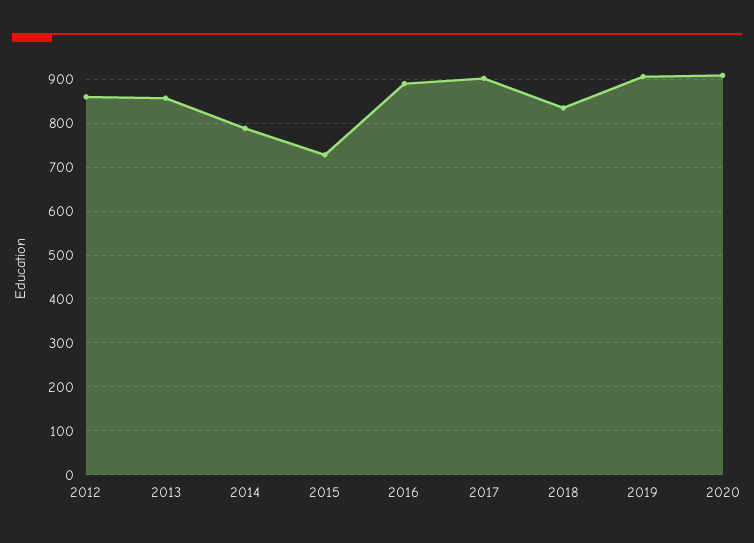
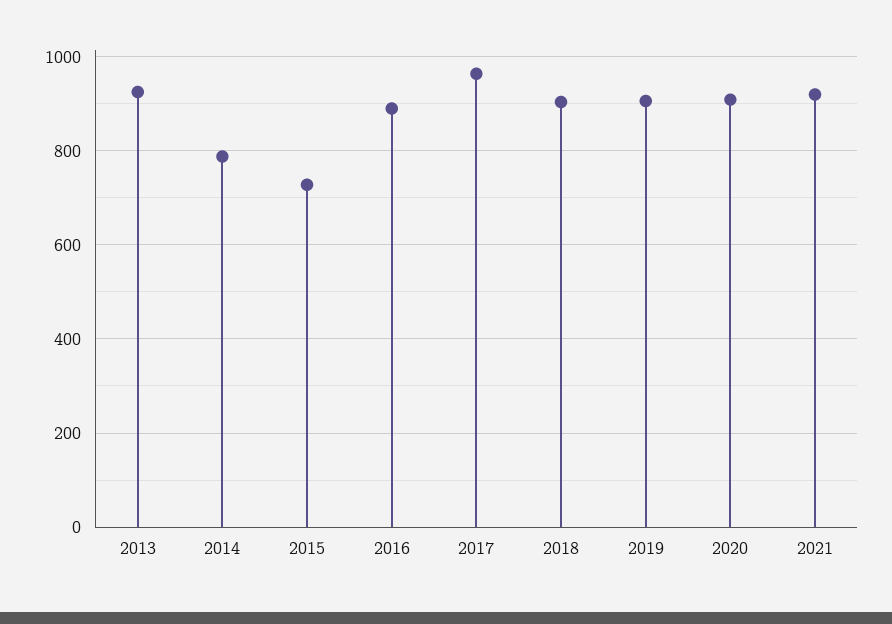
2012: 860 -> none
2013: 860 -> 920
2017: 900 -> 960
2018: 840 -> 900
2021: none -> 920

